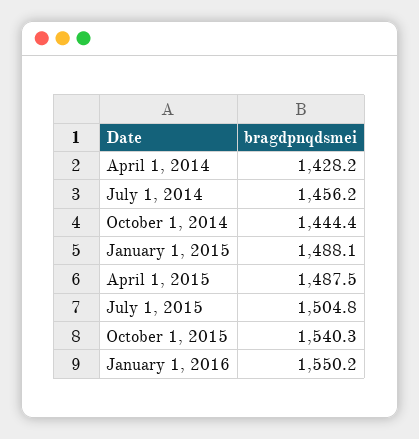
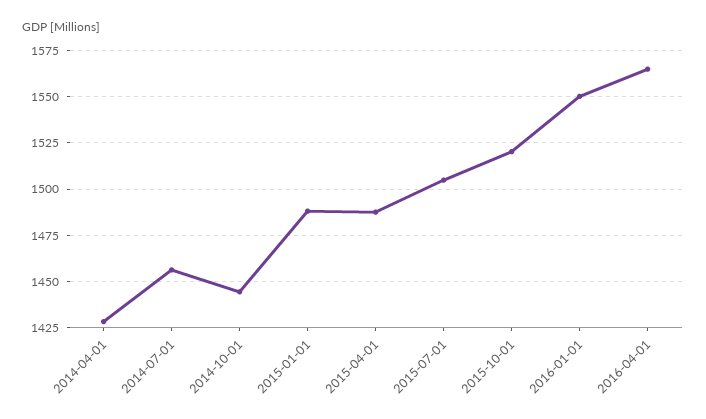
October 1, 2015: 1540.3 -> 1520
2016-04-01: none -> 1565

